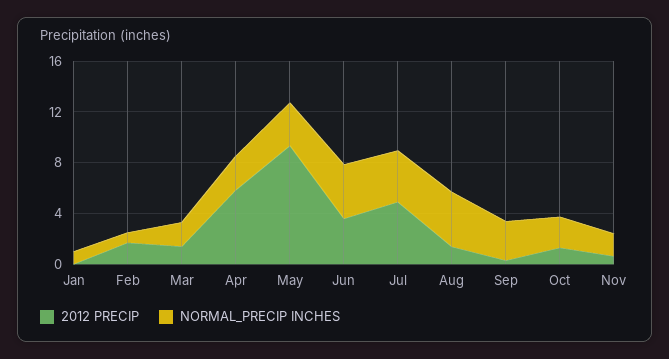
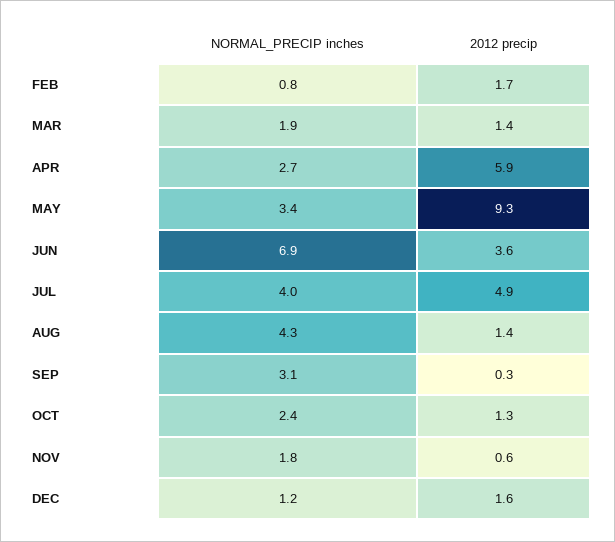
2012 PRECIP, Jan: 0 -> none
NORMAL_PRECIP INCHES, Jan: 1 -> none
NORMAL_PRECIP INCHES, Jun: 4 -> 6.9
NORMAL_PRECIP INCHES, DEC: none -> 1.2
2012 PRECIP, DEC: none -> 1.6

